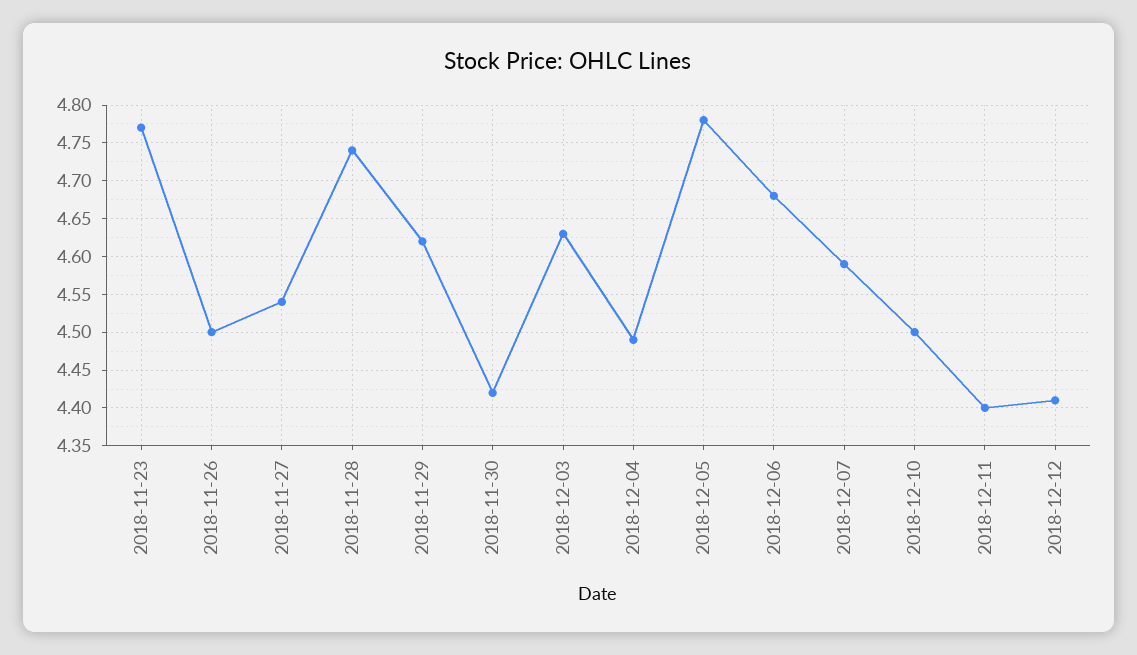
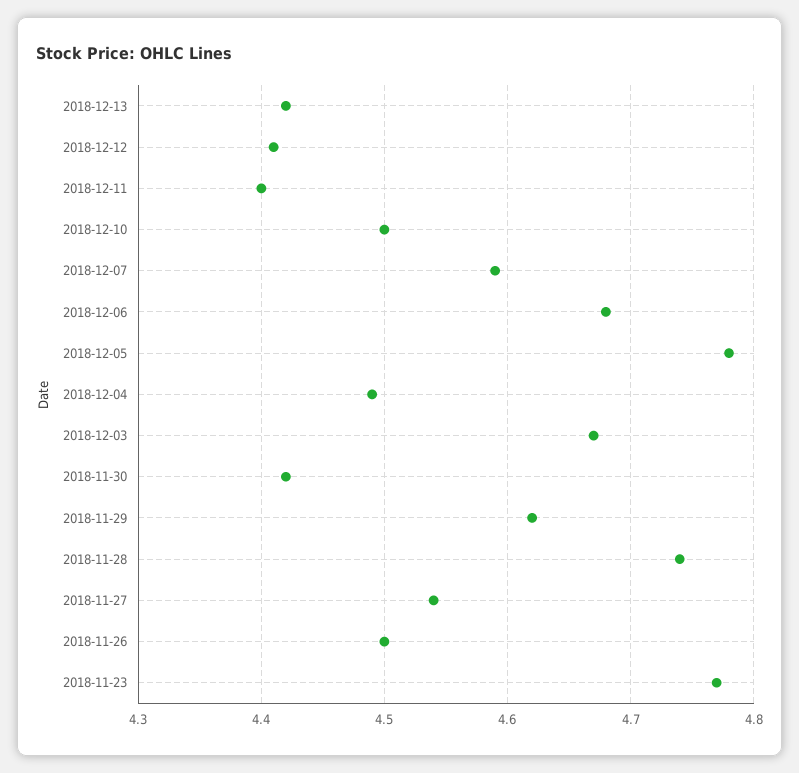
2018-12-03: 4.63 -> 4.67
2018-12-13: none -> 4.42

